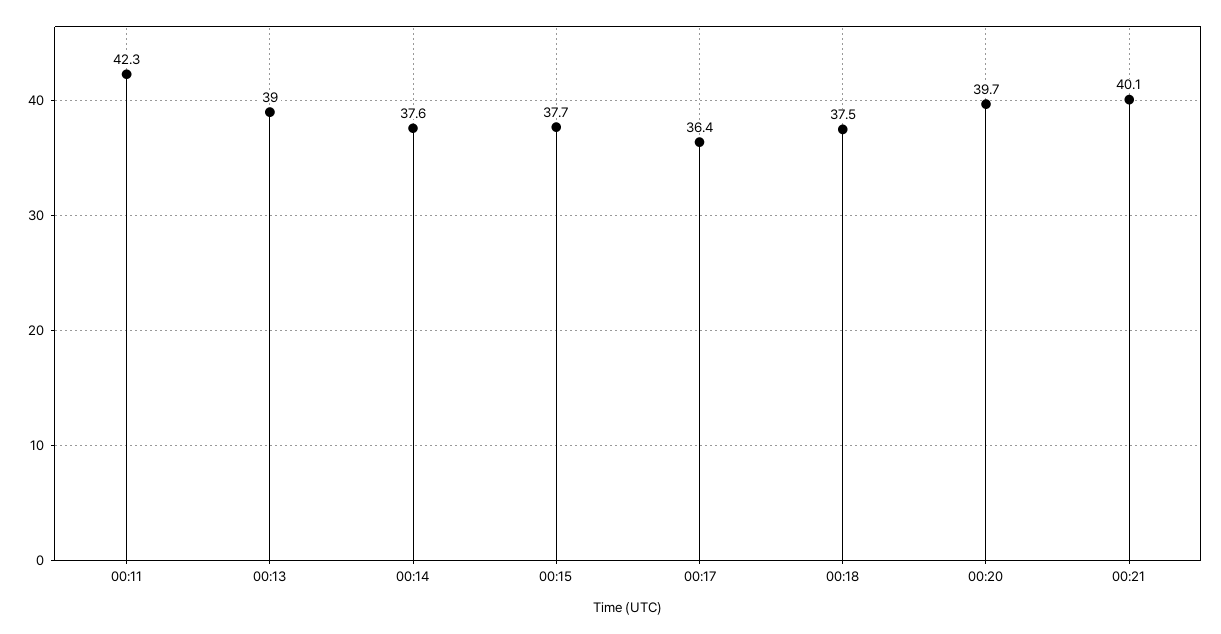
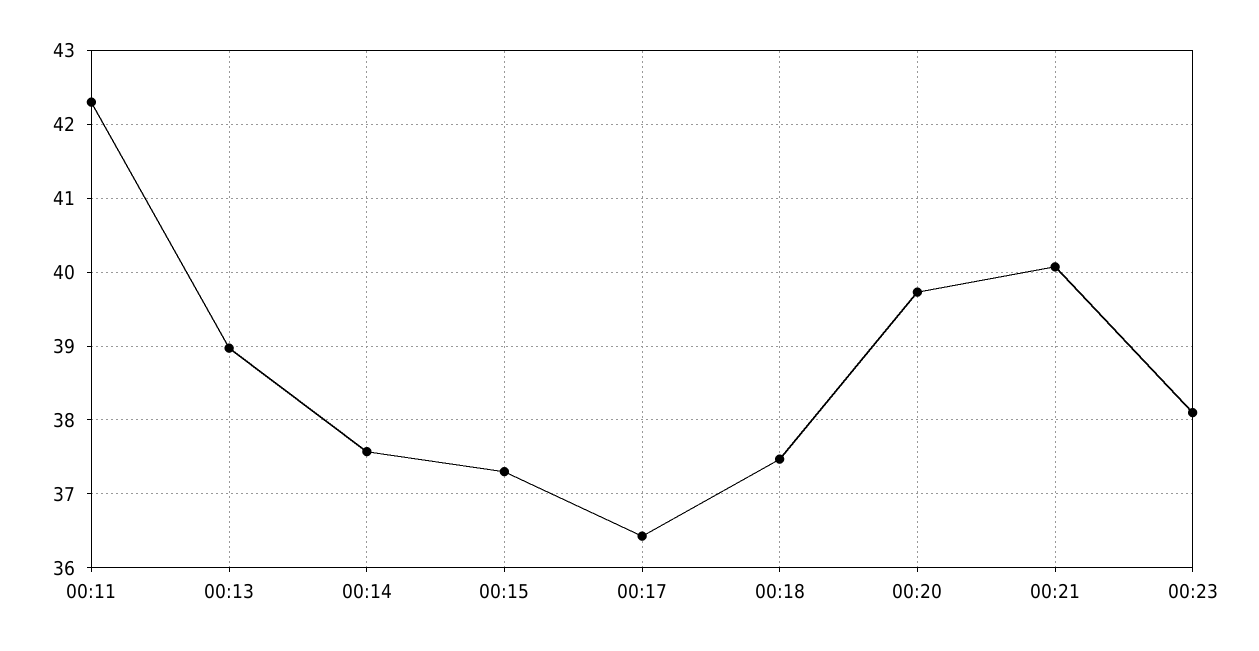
00:15: 37.7 -> 37.3
00:23: none -> 38.1

